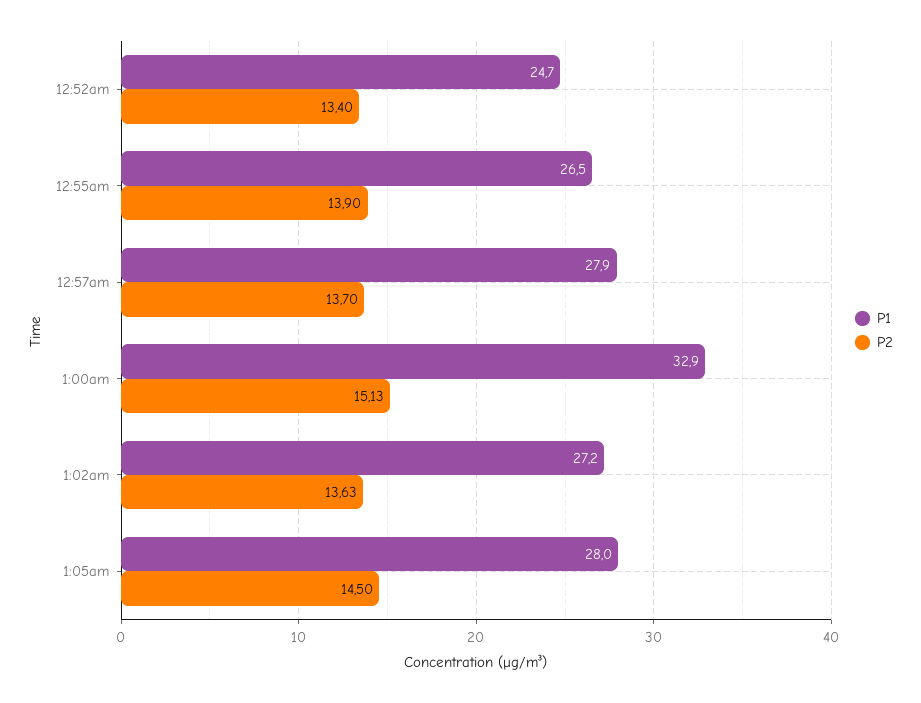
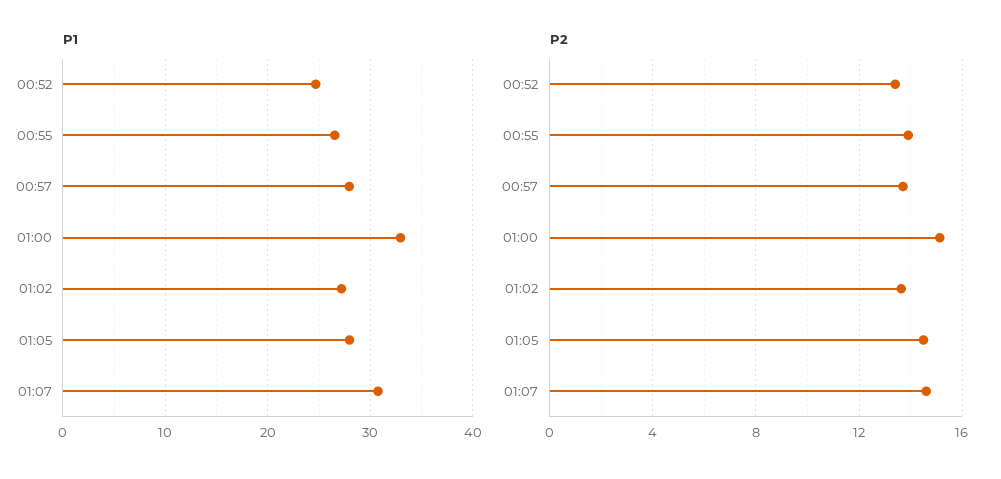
P1, 01:07: none -> 31
P2, 01:07: none -> 14.5

